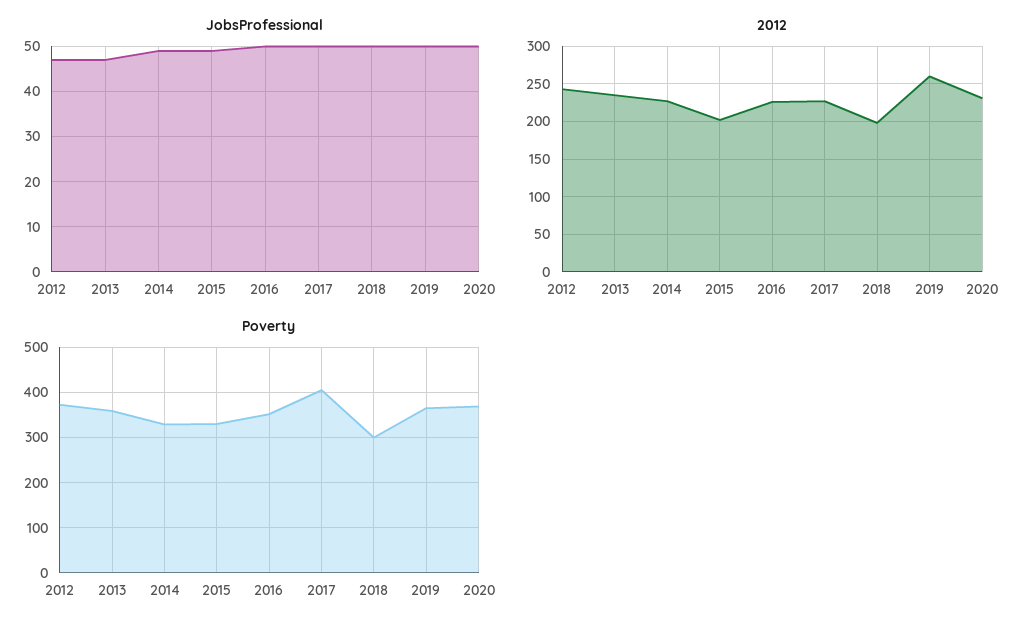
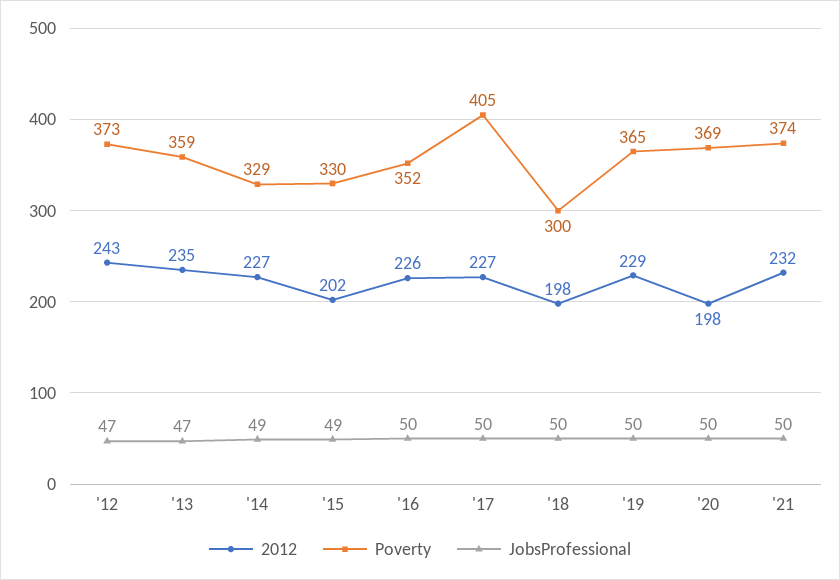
2012, 2019: 260 -> 229
2012, 2020: 230 -> 198
2012, '21: none -> 232
Poverty, '21: none -> 374
JobsProfessional, '21: none -> 50

